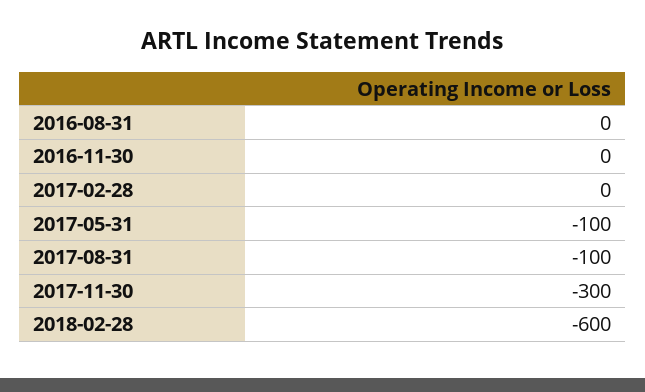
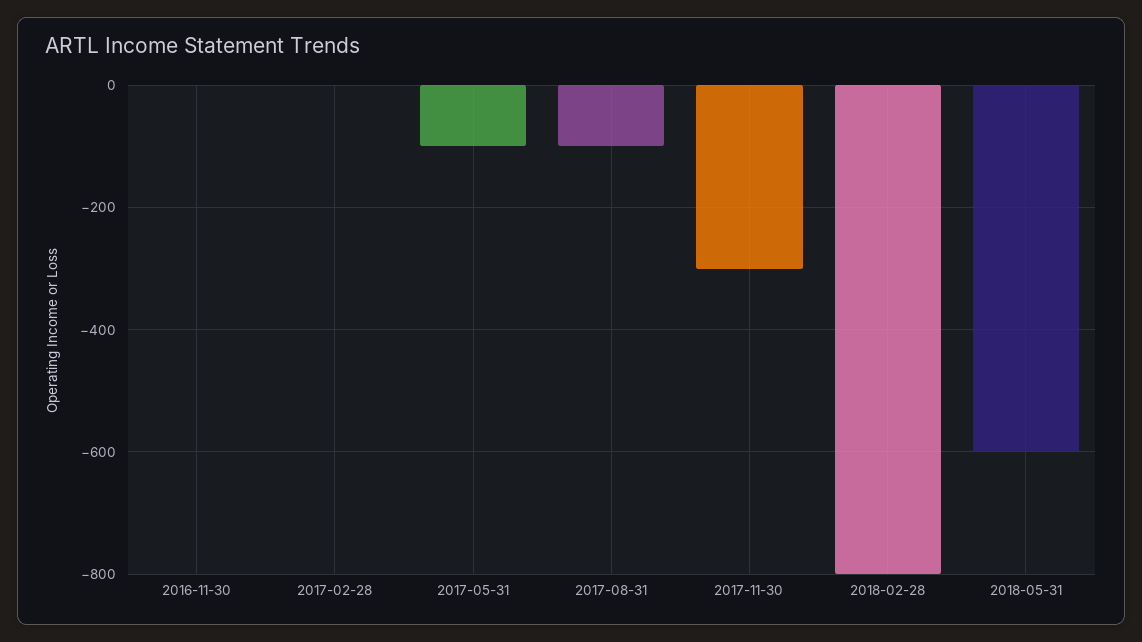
2016-08-31: 0 -> none
2018-02-28: -600 -> -800
2018-05-31: none -> -600

